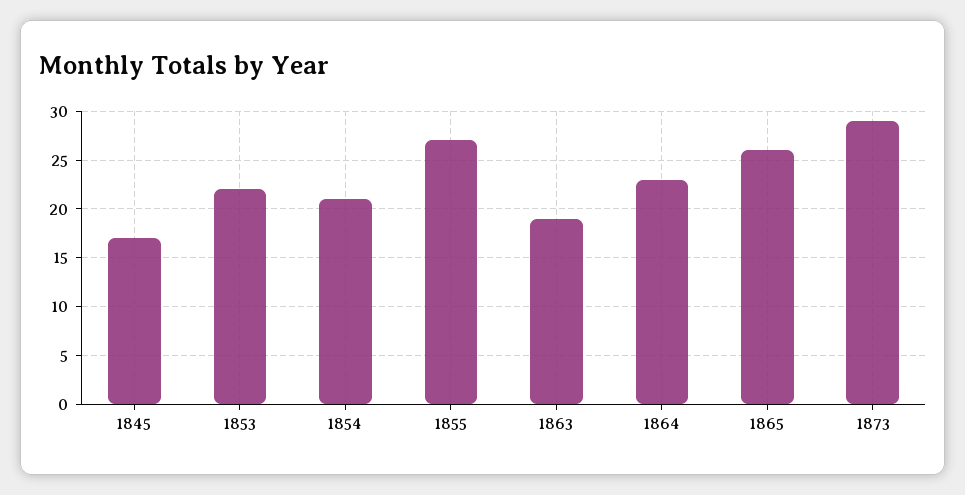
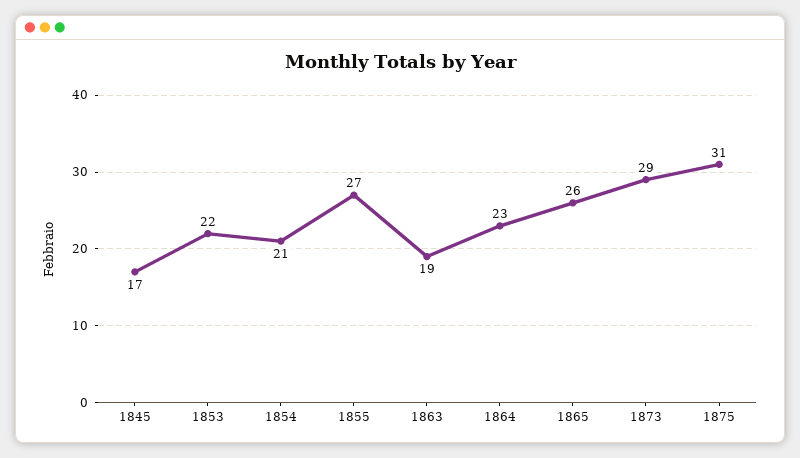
1875: none -> 31

